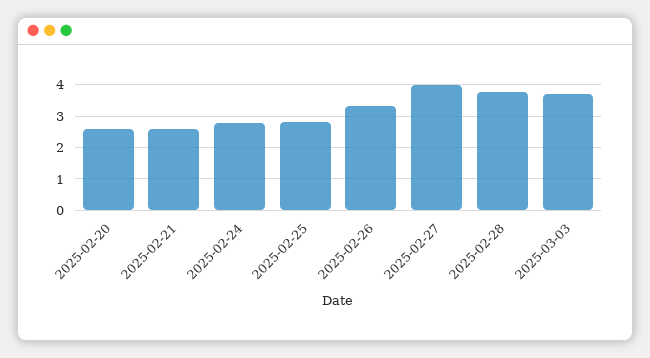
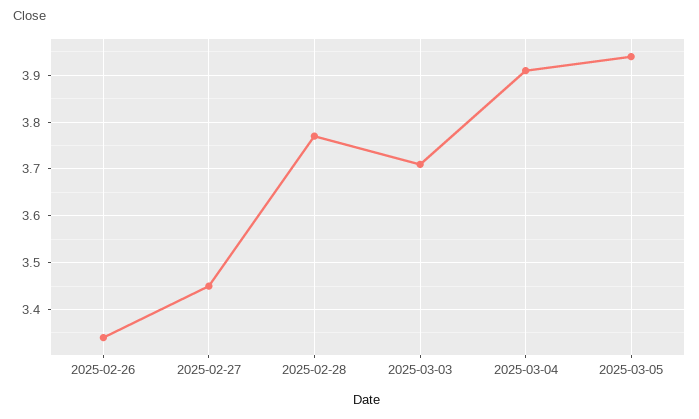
2025-02-20: 2.6 -> none
2025-02-21: 2.6 -> none
2025-02-24: 2.8 -> none
2025-02-25: 2.8 -> none
2025-02-27: 4 -> 3.45
2025-03-04: none -> 3.9
2025-03-05: none -> 3.95

